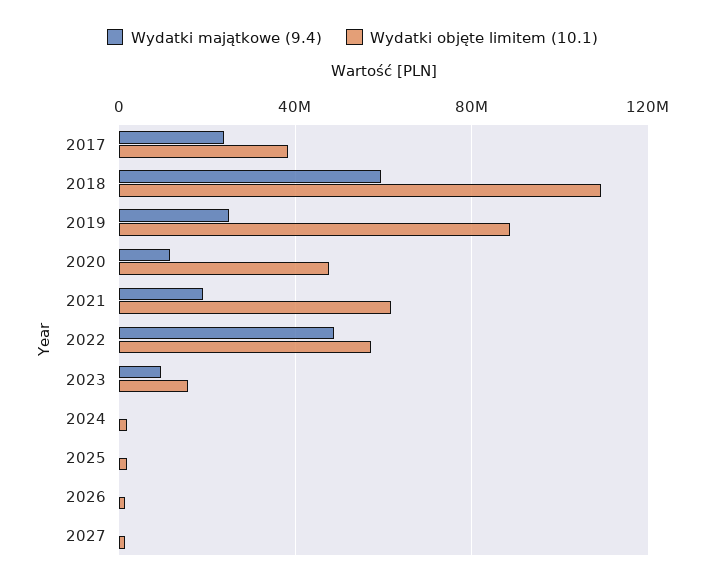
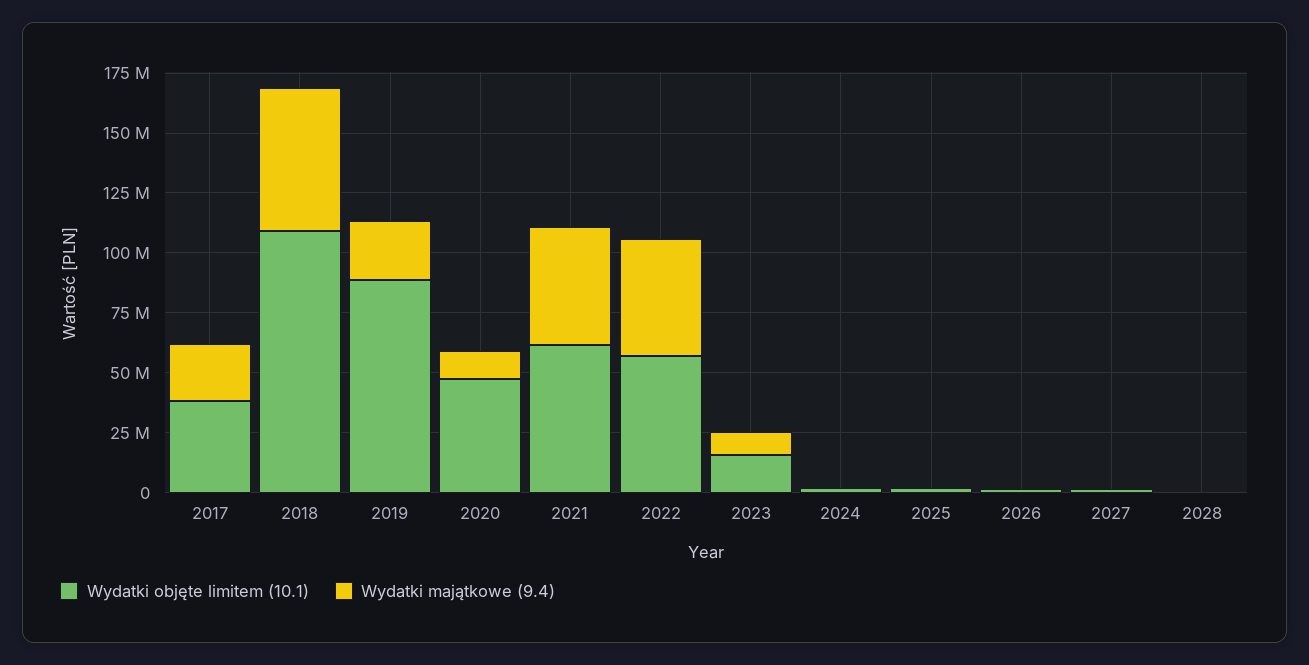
Wydatki majątkowe (9.4), 2021: 20000000 -> 50000000
Wydatki objęte limitem (10.1), 2028: none -> 0
Wydatki majątkowe (9.4), 2028: none -> 0

